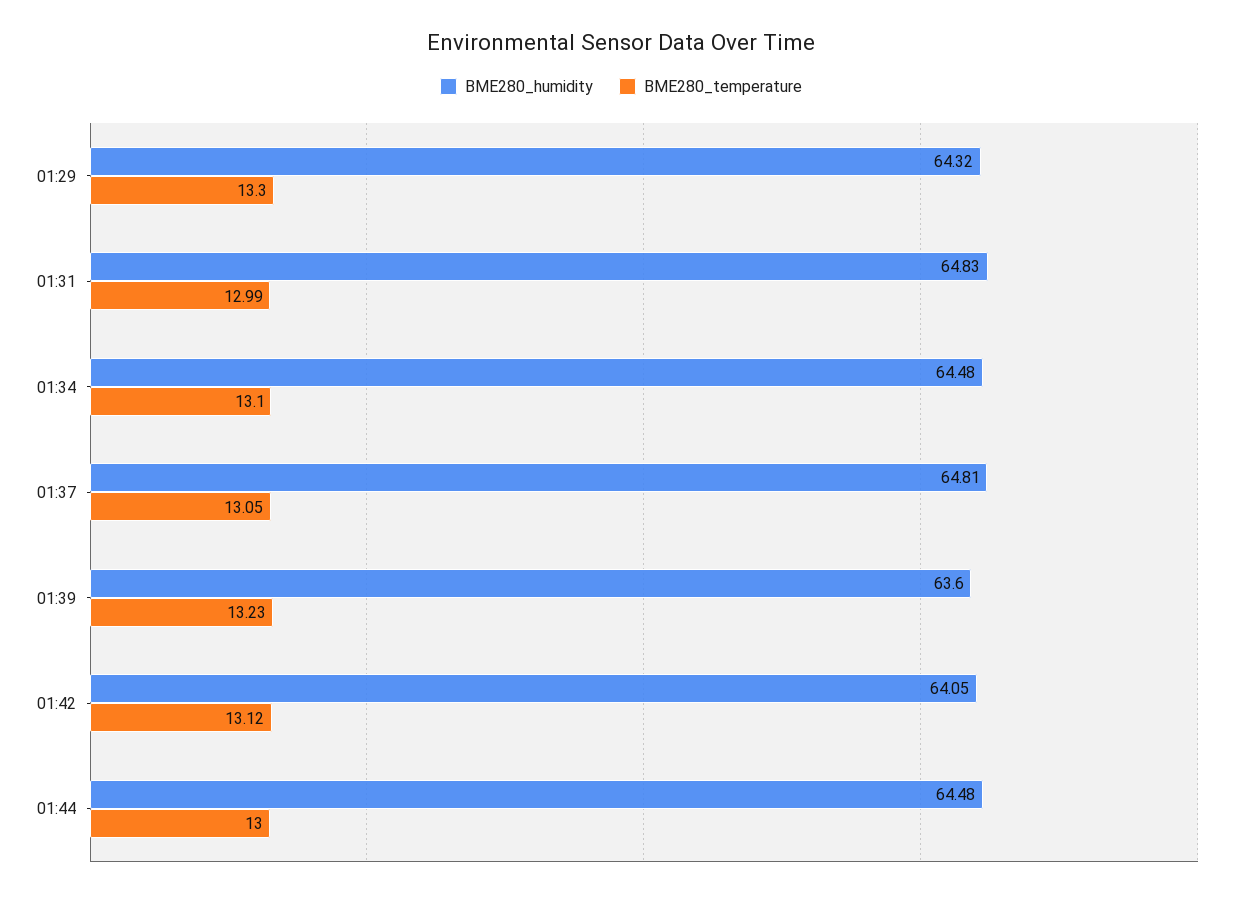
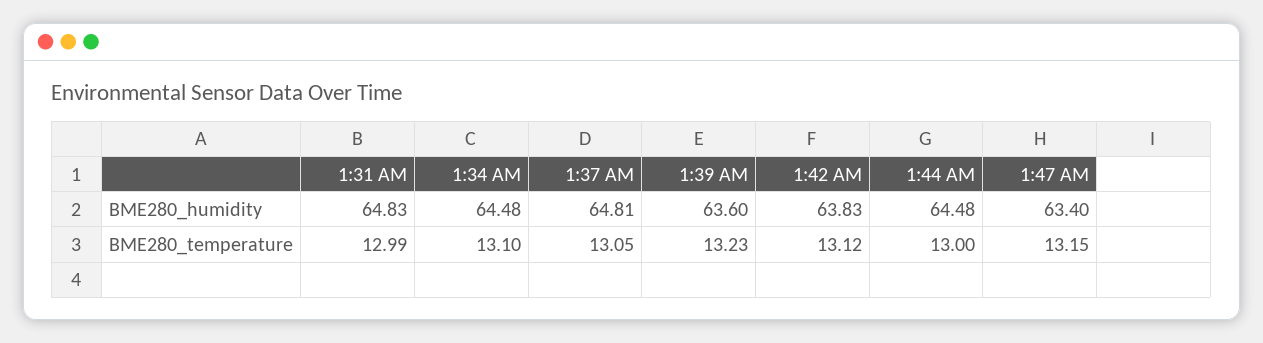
BME280_humidity, 01:29: 64.32 -> none
BME280_temperature, 01:29: 13.3 -> none
BME280_humidity, 01:42: 64.05 -> 63.83
BME280_humidity, 1:47 AM: none -> 63.4
BME280_temperature, 1:47 AM: none -> 13.15

